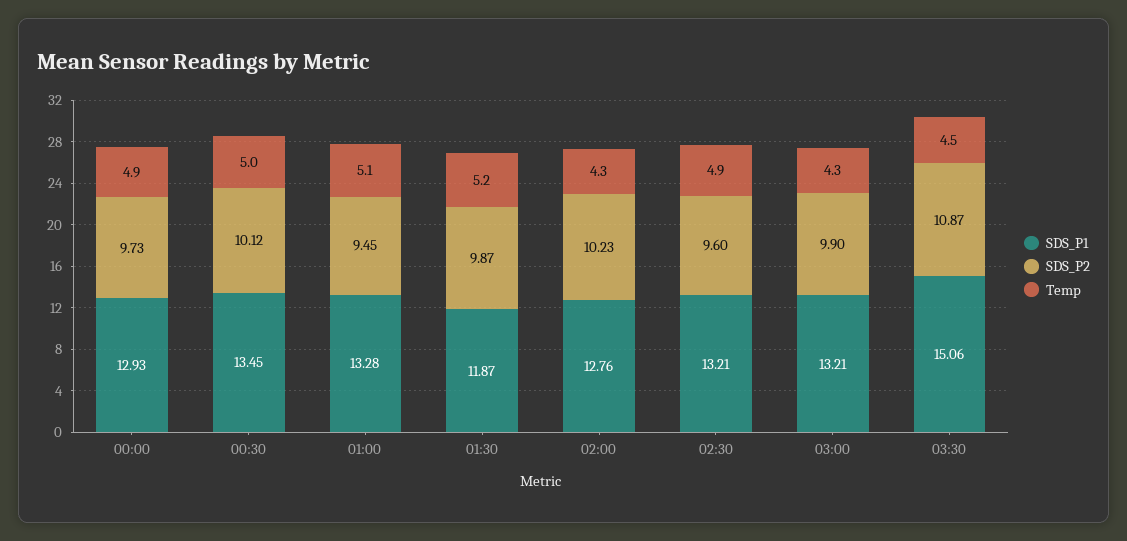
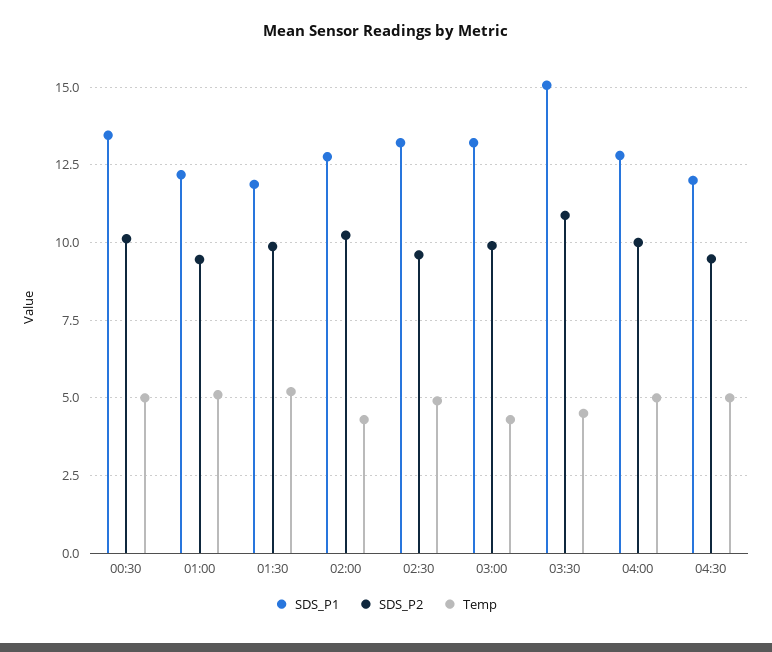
SDS_P1, 00:00: 12.93 -> none
SDS_P2, 00:00: 9.73 -> none
Temp, 00:00: 4.9 -> none
SDS_P1, 01:00: 13.28 -> 12.25
SDS_P1, 04:00: none -> 12.75
SDS_P2, 04:00: none -> 10
Temp, 04:00: none -> 5
SDS_P1, 04:30: none -> 12
SDS_P2, 04:30: none -> 9.5
Temp, 04:30: none -> 5

